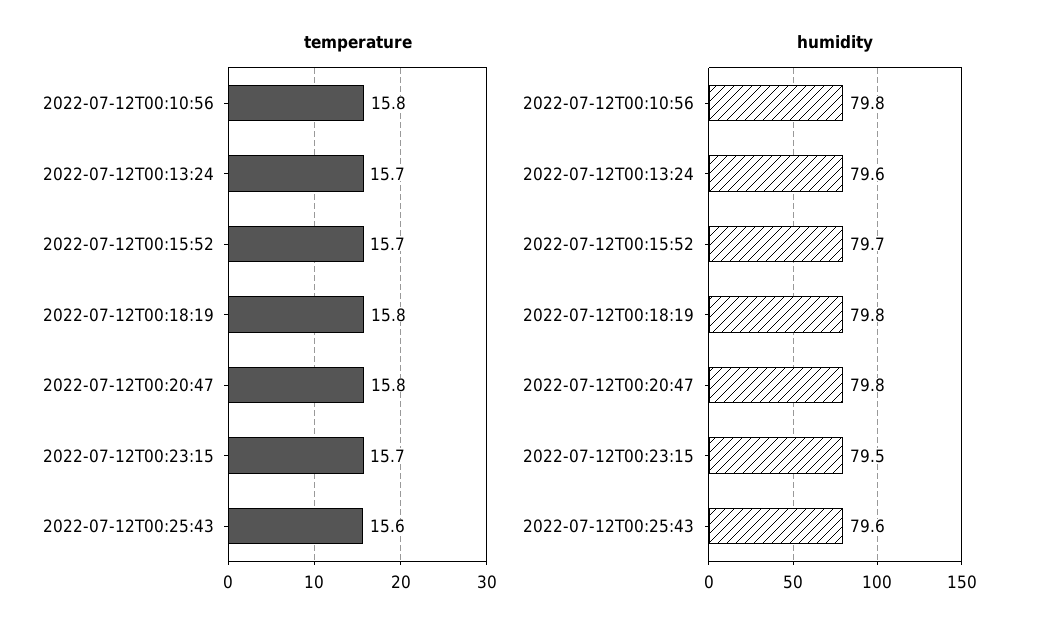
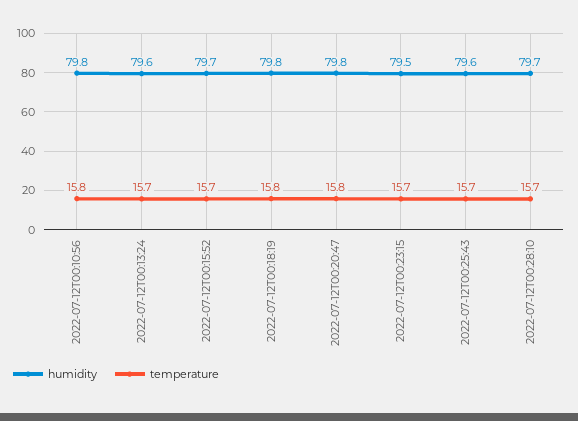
temperature, 2022-07-12T00:25:43: 15.6 -> 15.7
humidity, 2022-07-12T00:28:10: none -> 79.7
temperature, 2022-07-12T00:28:10: none -> 15.7

